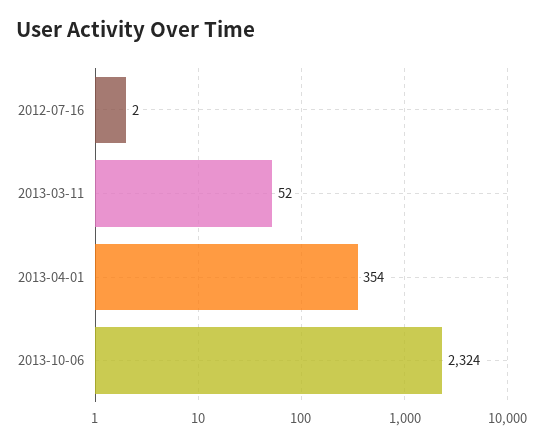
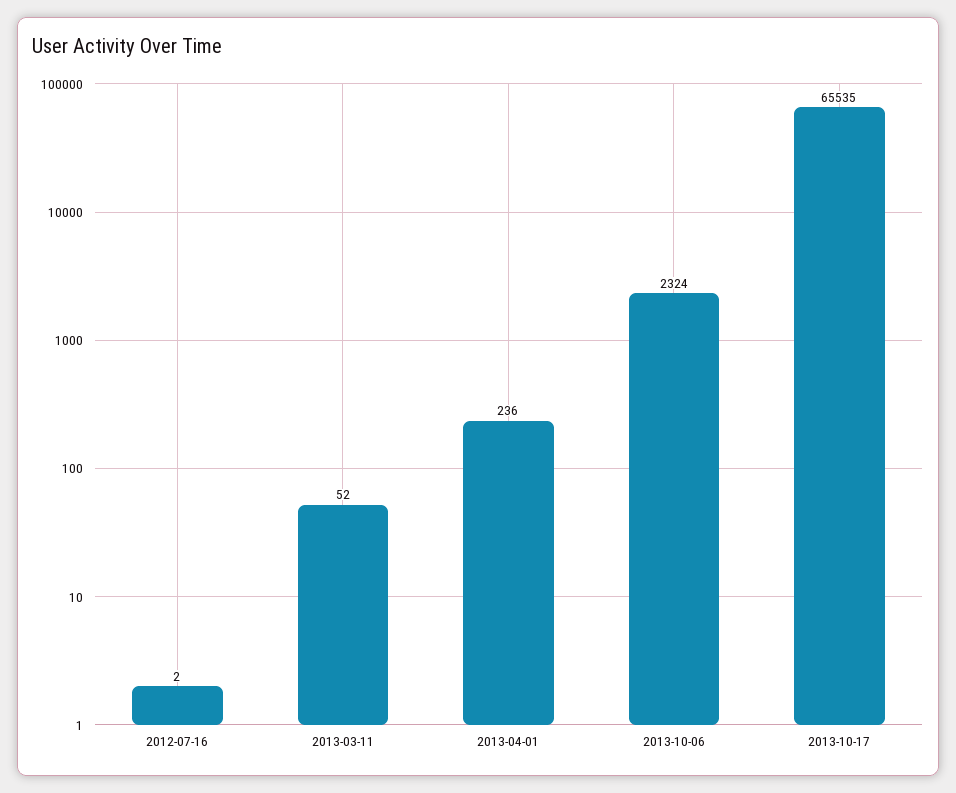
2013-04-01: 354 -> 236
2013-10-17: none -> 65535

